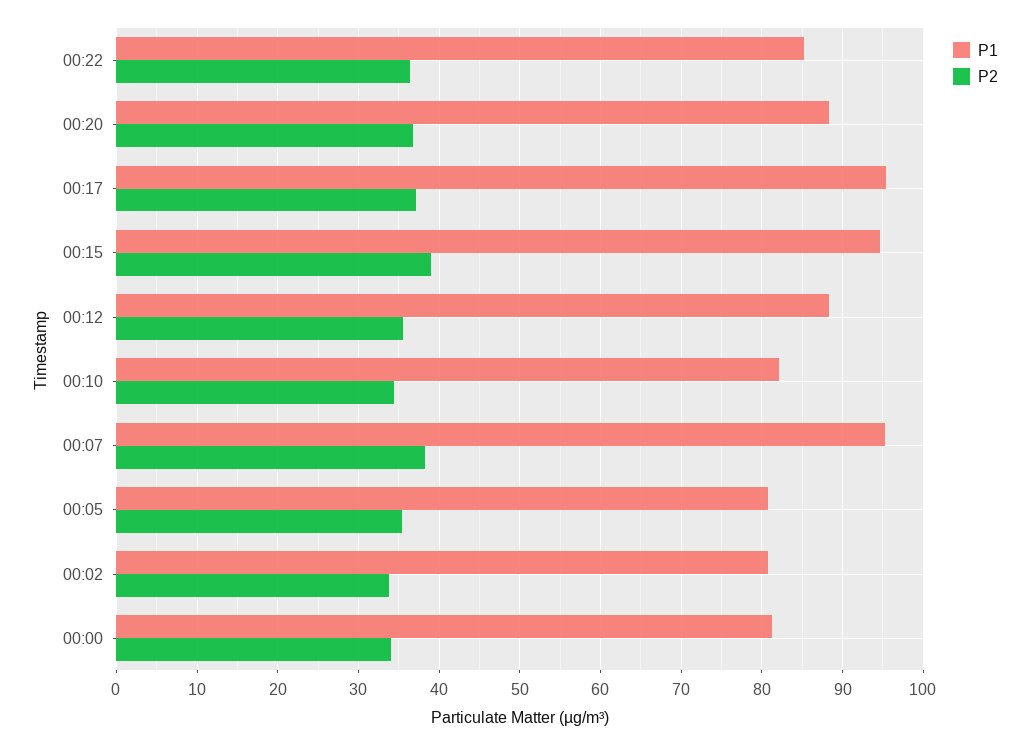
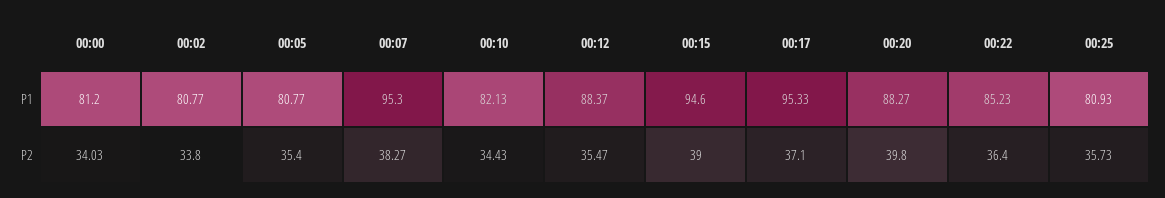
P2, 00:20: 37 -> 39.8
P1, 00:25: none -> 80.93
P2, 00:25: none -> 35.73

